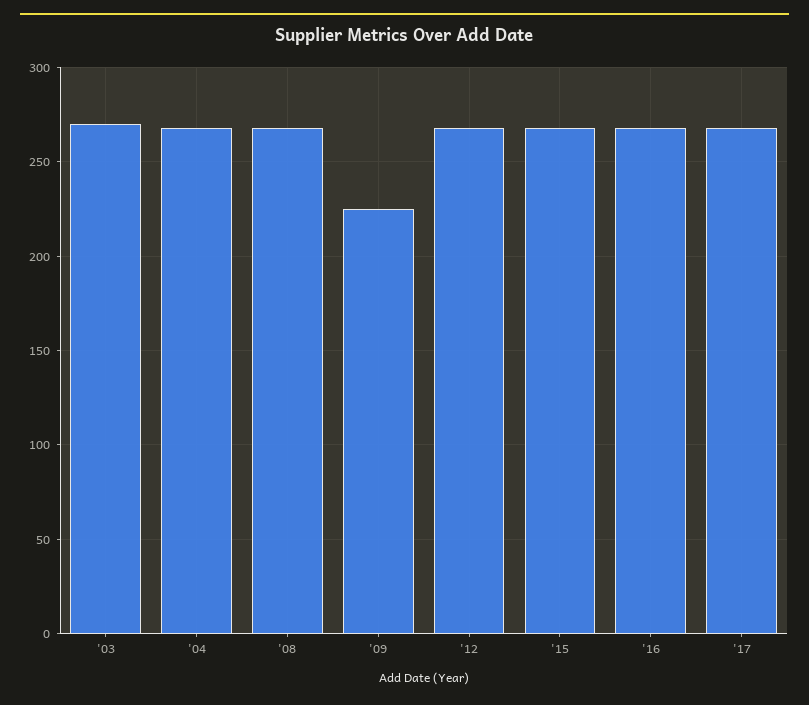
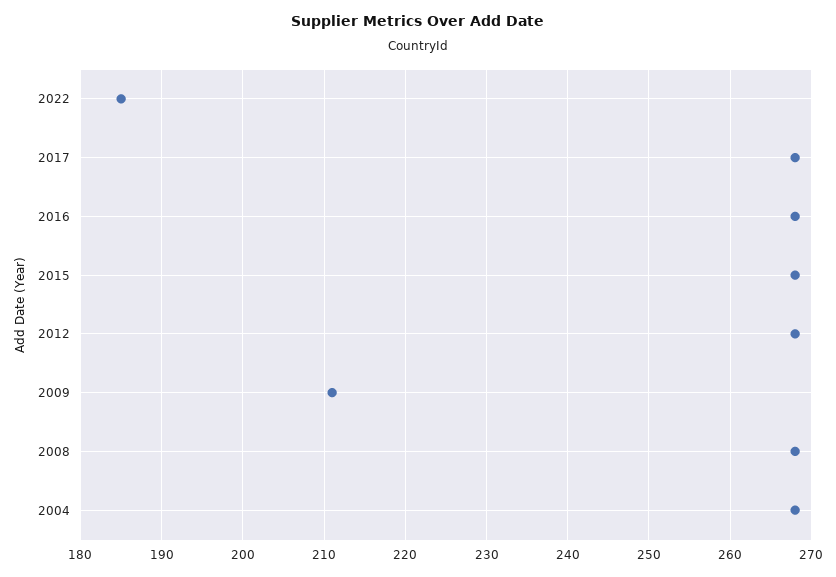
'03: 270 -> none
'09: 225 -> 211
2022: none -> 185

